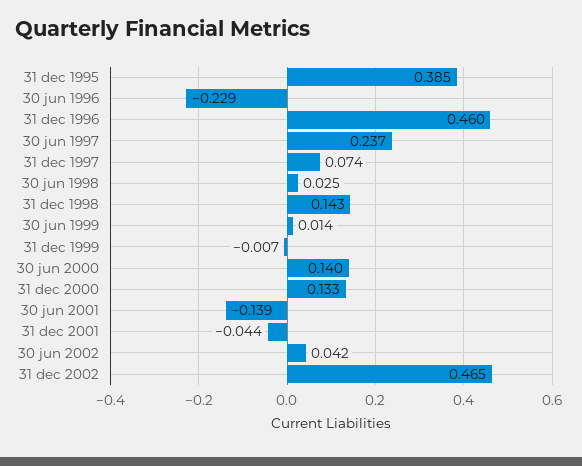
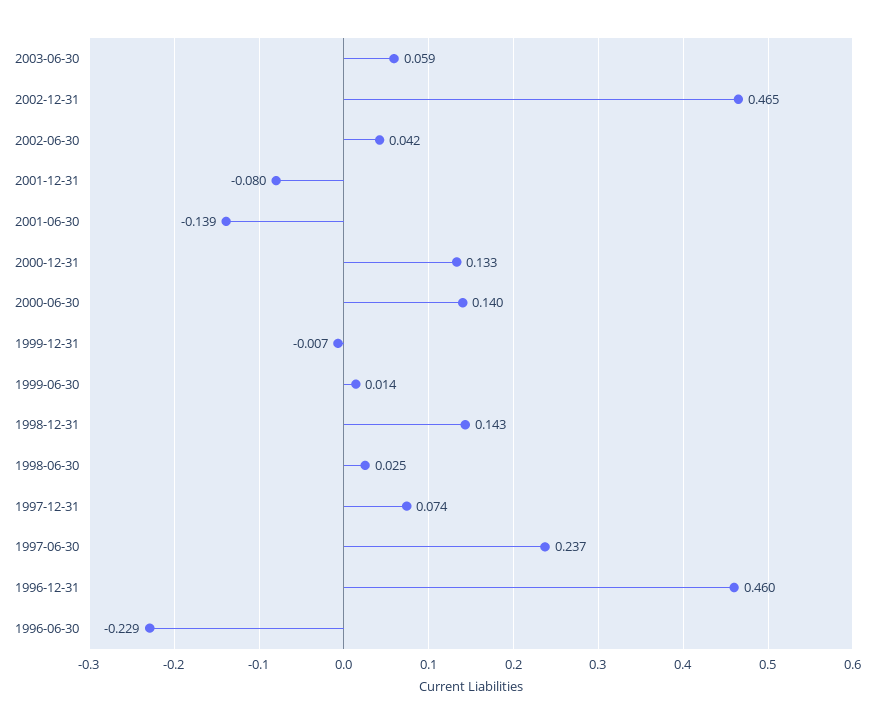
31 dec 1995: 0.385 -> none
31 dec 2001: -0.044 -> -0.08
2003-06-30: none -> 0.059

